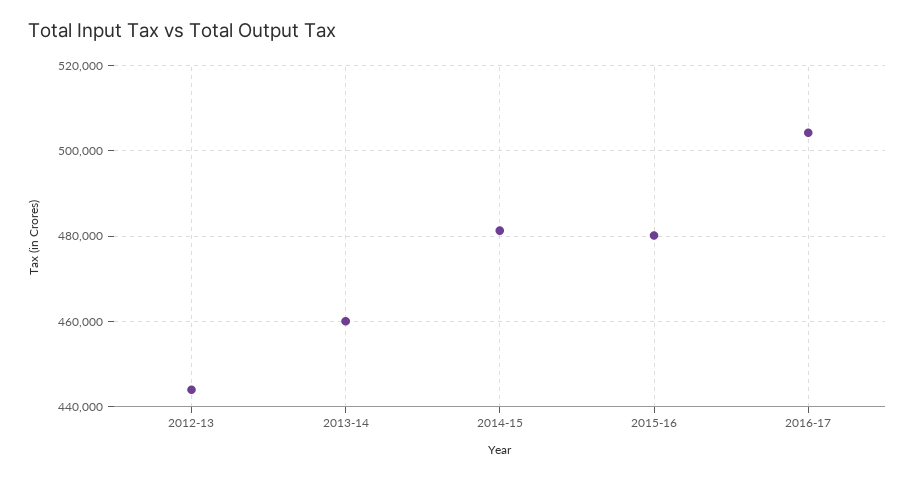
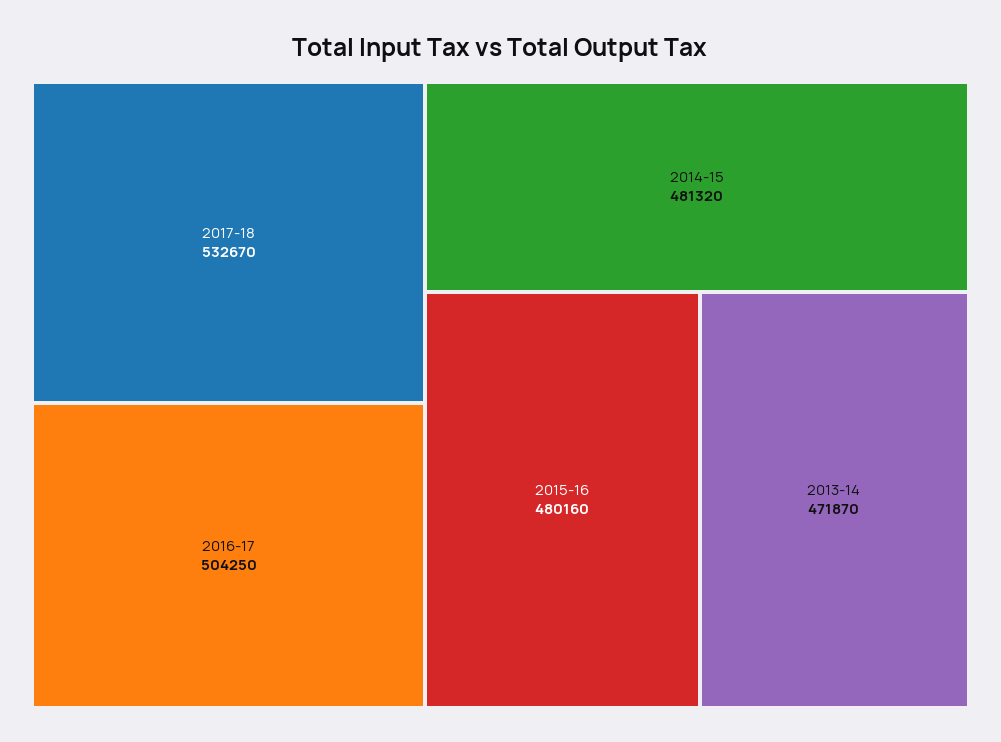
2012-13: 444000 -> none
2013-14: 460000 -> 471870
2017-18: none -> 532670

